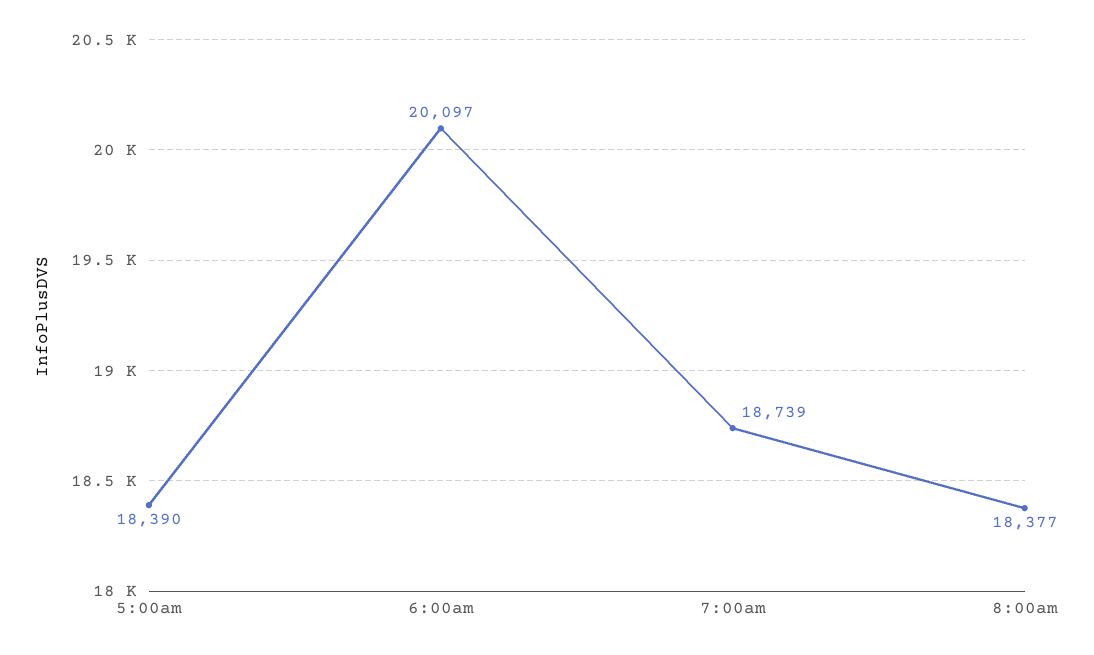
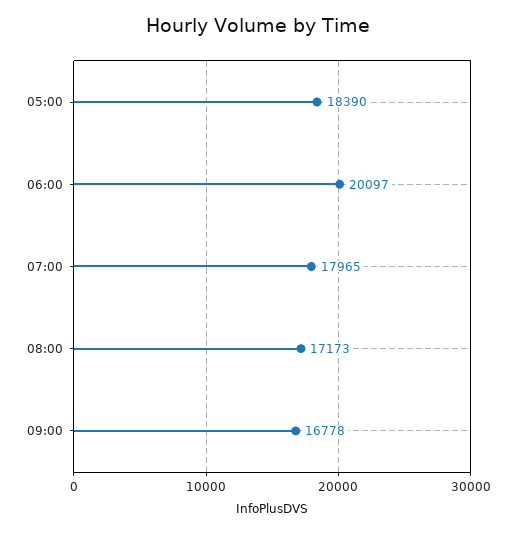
7:00am: 18739 -> 17965
8:00am: 18377 -> 17173
09:00: none -> 16778

